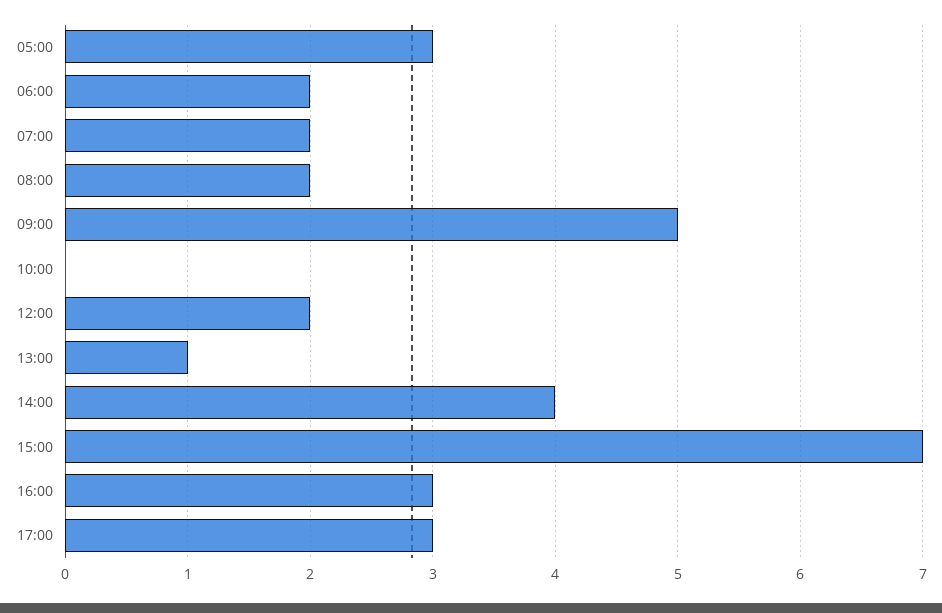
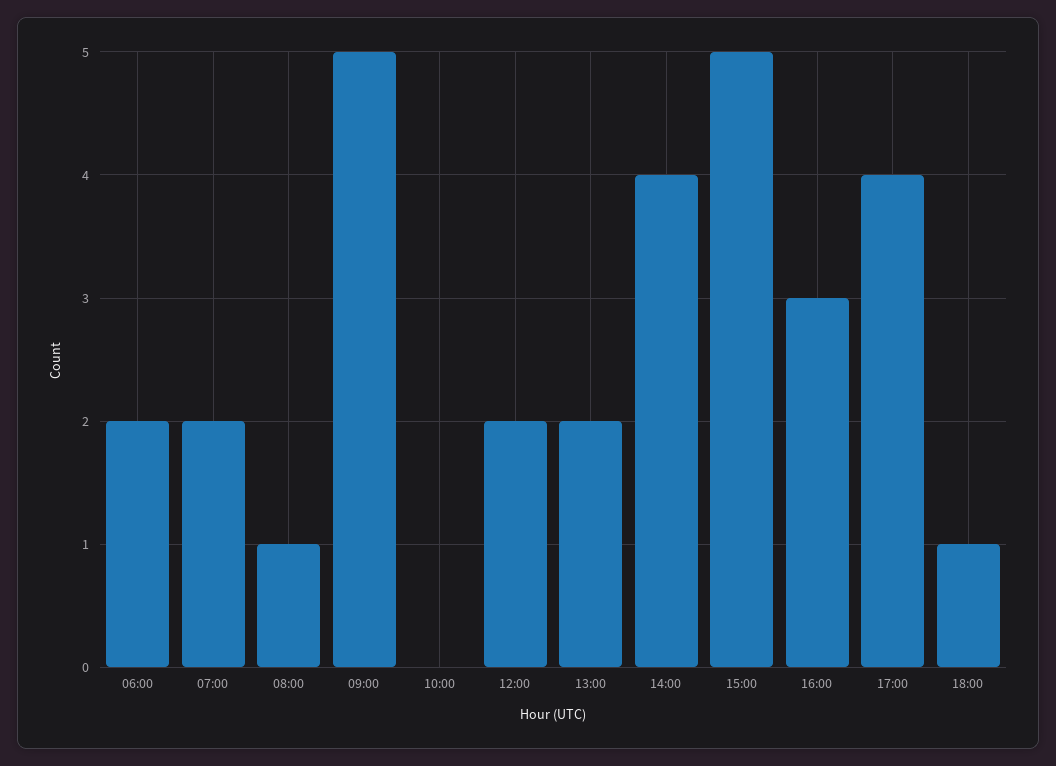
05:00: 3 -> none
08:00: 2 -> 1
13:00: 1 -> 2
15:00: 7 -> 5
17:00: 3 -> 4
18:00: none -> 1

